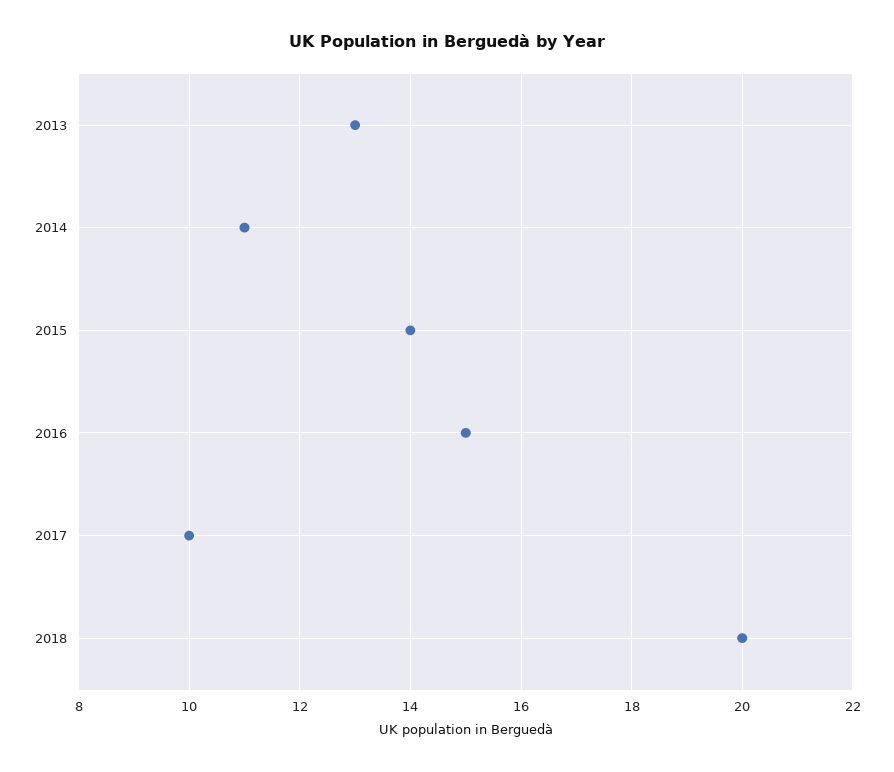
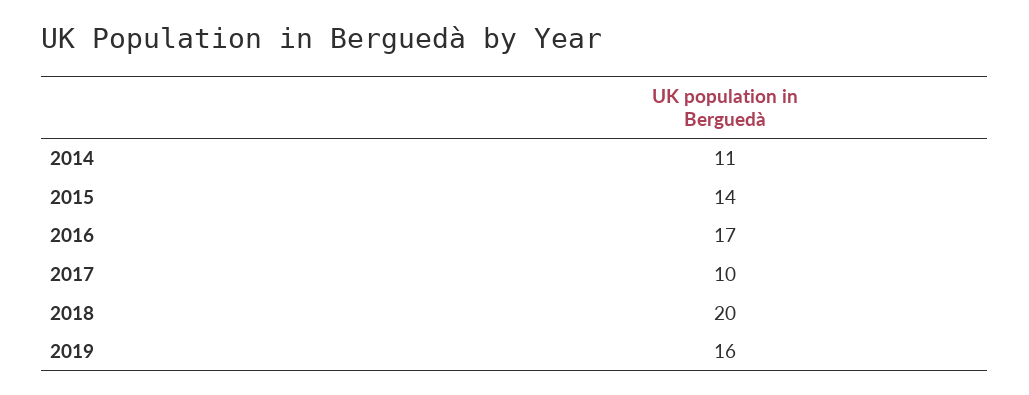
2013: 13 -> none
2016: 15 -> 17
2019: none -> 16

